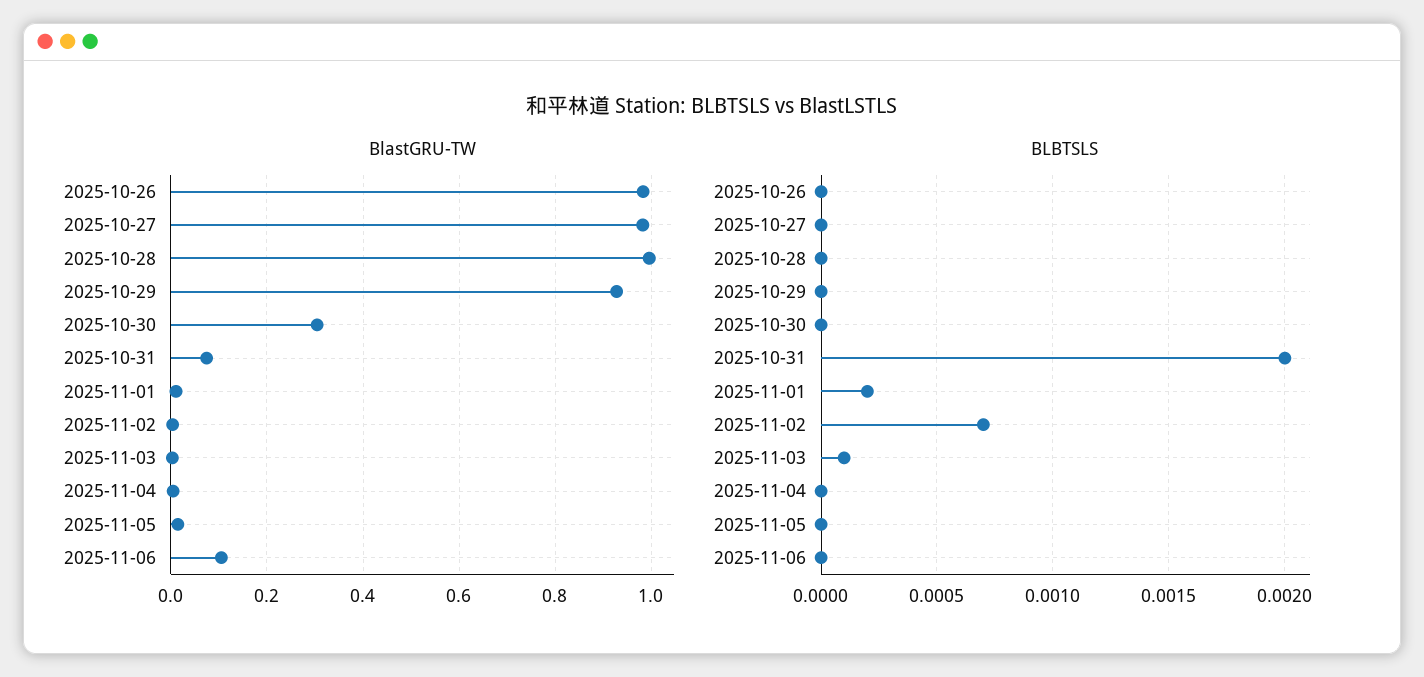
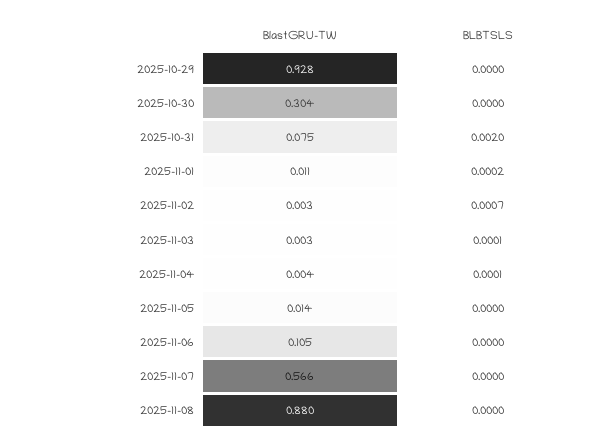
BlastGRU-TW, 2025-10-26: 0.98 -> none
BlastGRU-TW, 2025-10-27: 0.98 -> none
BlastGRU-TW, 2025-10-28: 1 -> none
BLBTSLS, 2025-10-26: 0 -> none
BLBTSLS, 2025-10-27: 0 -> none
BLBTSLS, 2025-10-28: 0 -> none
BLBTSLS, 2025-11-04: 0 -> 0.0001
BlastGRU-TW, 2025-11-07: none -> 0.566
BLBTSLS, 2025-11-07: none -> 0
BlastGRU-TW, 2025-11-08: none -> 0.88
BLBTSLS, 2025-11-08: none -> 0

